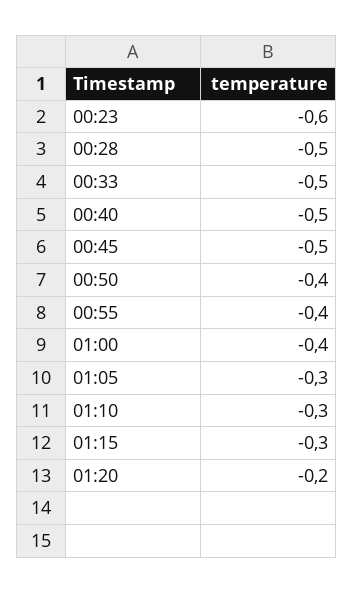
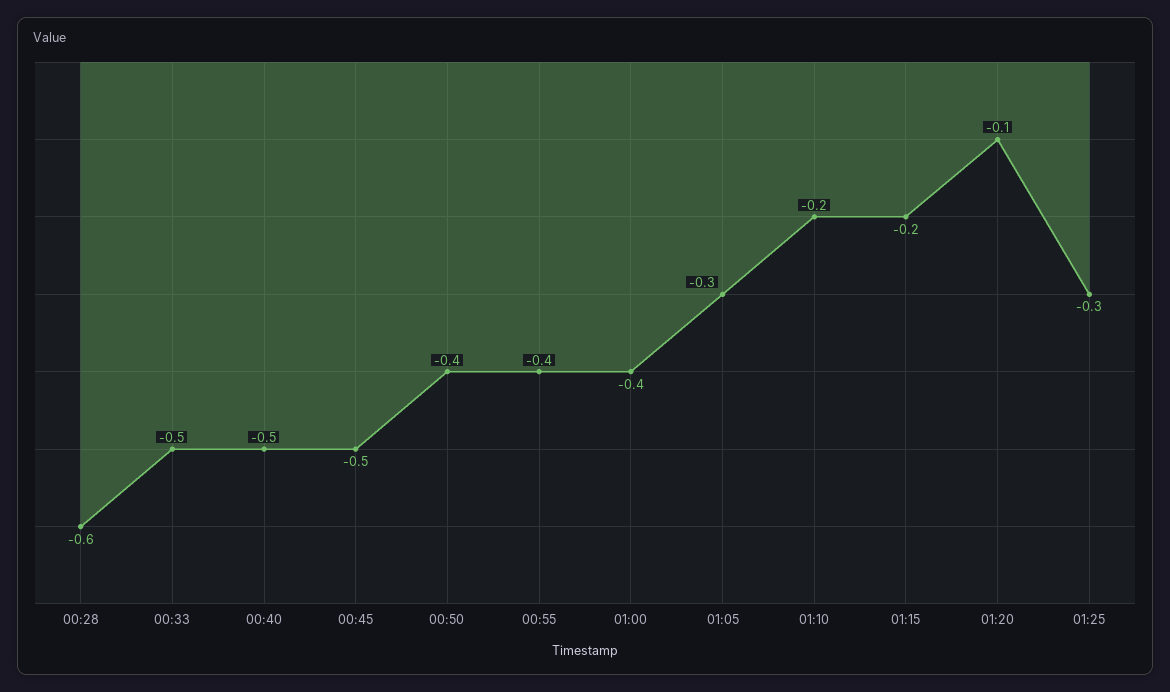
00:23: -0.6 -> none
00:28: -0.5 -> -0.6
01:10: -0.3 -> -0.2
01:15: -0.3 -> -0.2
01:20: -0.2 -> -0.1
01:25: none -> -0.3

